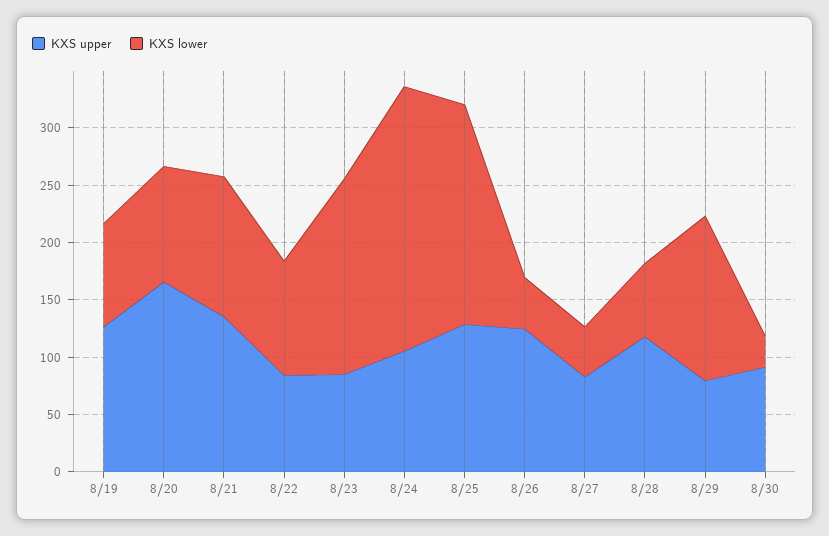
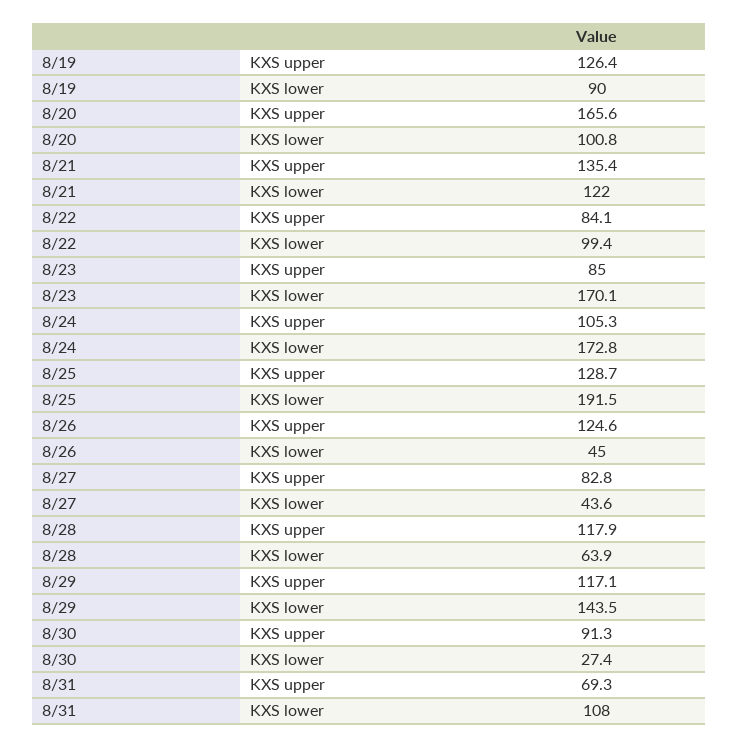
KXS lower, 8/24: 230 -> 172.8
KXS upper, 8/29: 80 -> 117.1
KXS upper, 8/31: none -> 69.3
KXS lower, 8/31: none -> 108

